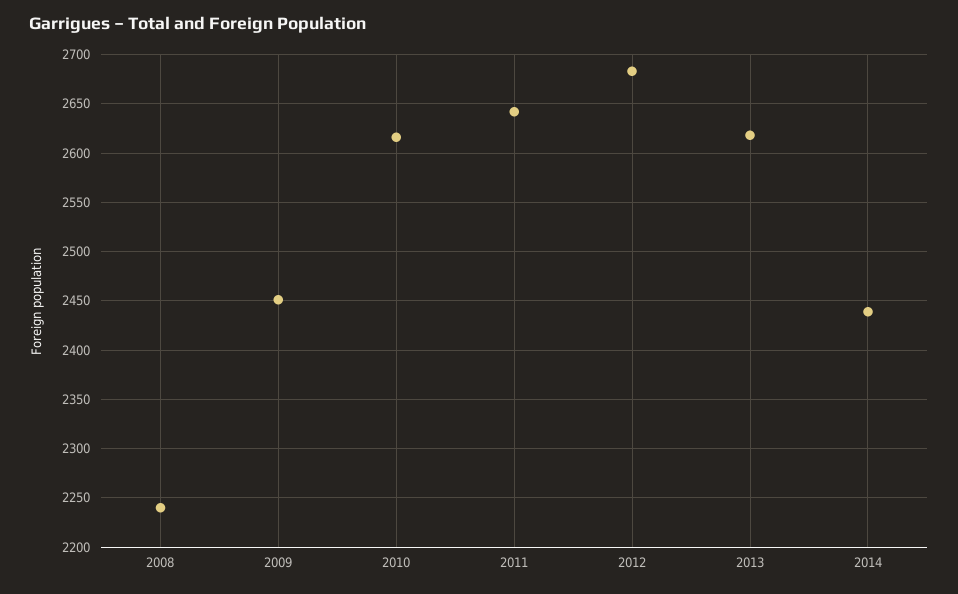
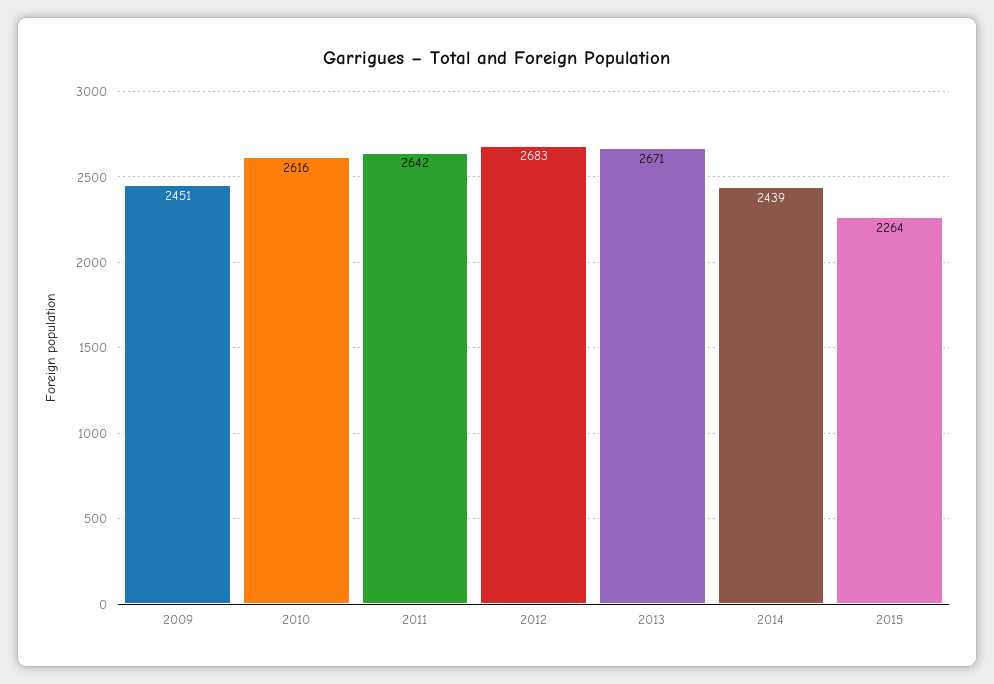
2008: 2240 -> none
2013: 2620 -> 2671
2015: none -> 2264

